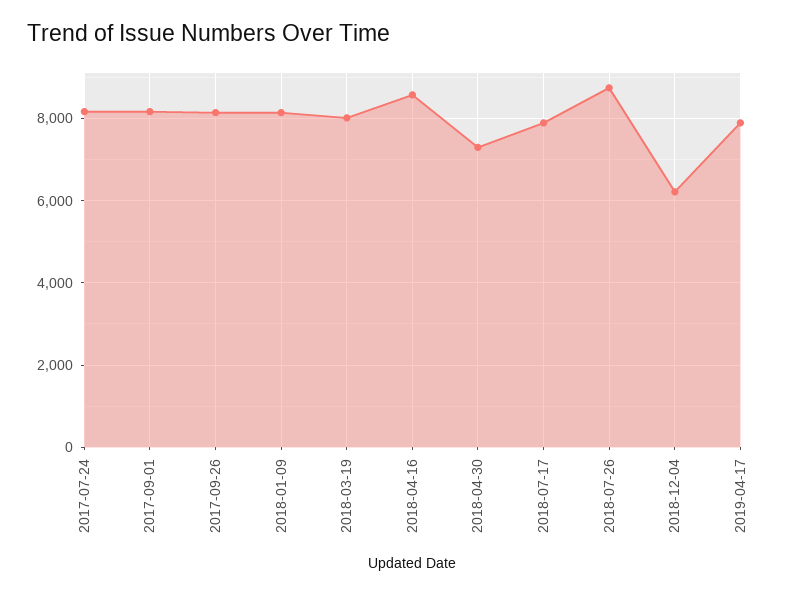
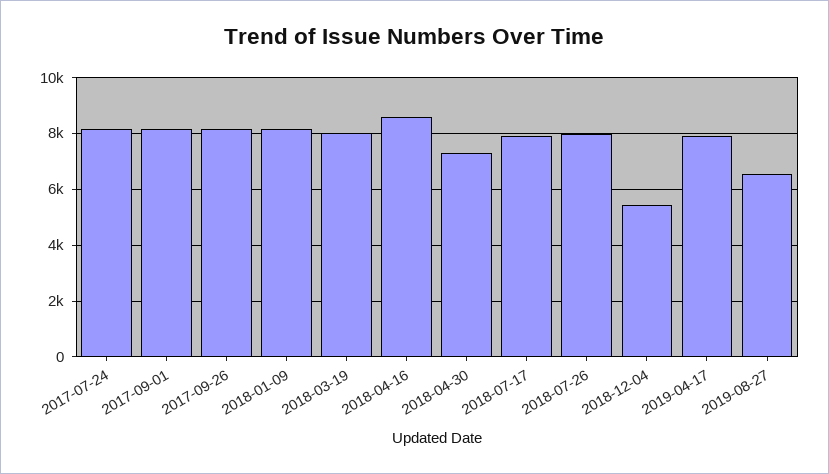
2018-07-26: 8800 -> 8000
2018-12-04: 6200 -> 5500
2019-08-27: none -> 6500

